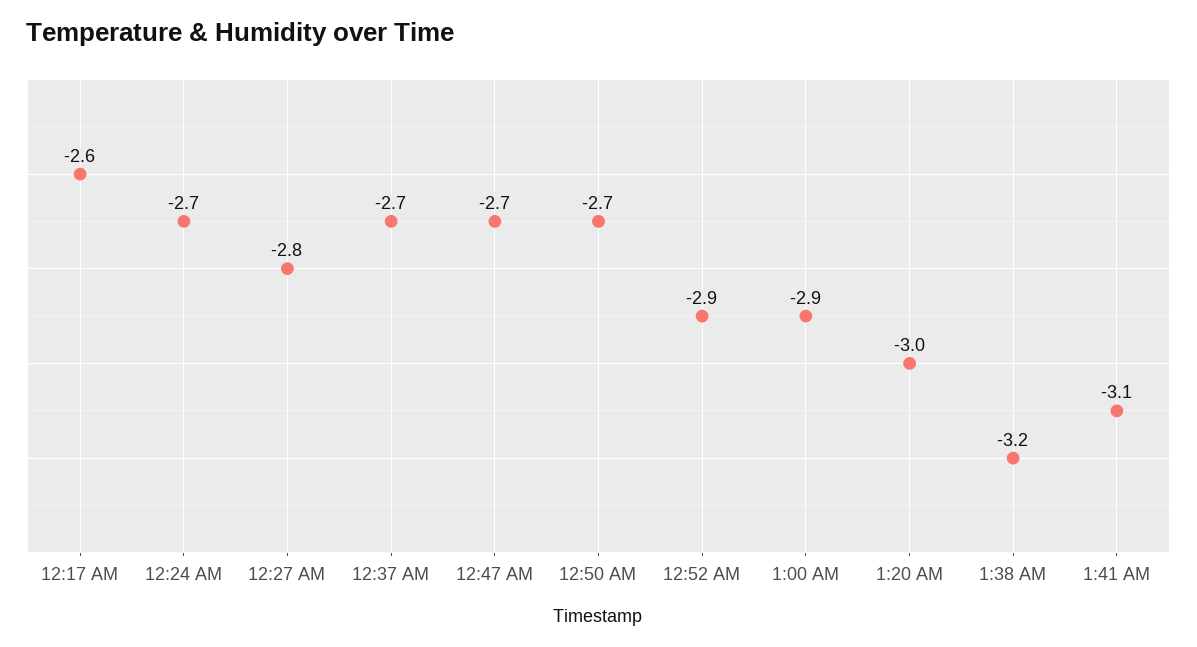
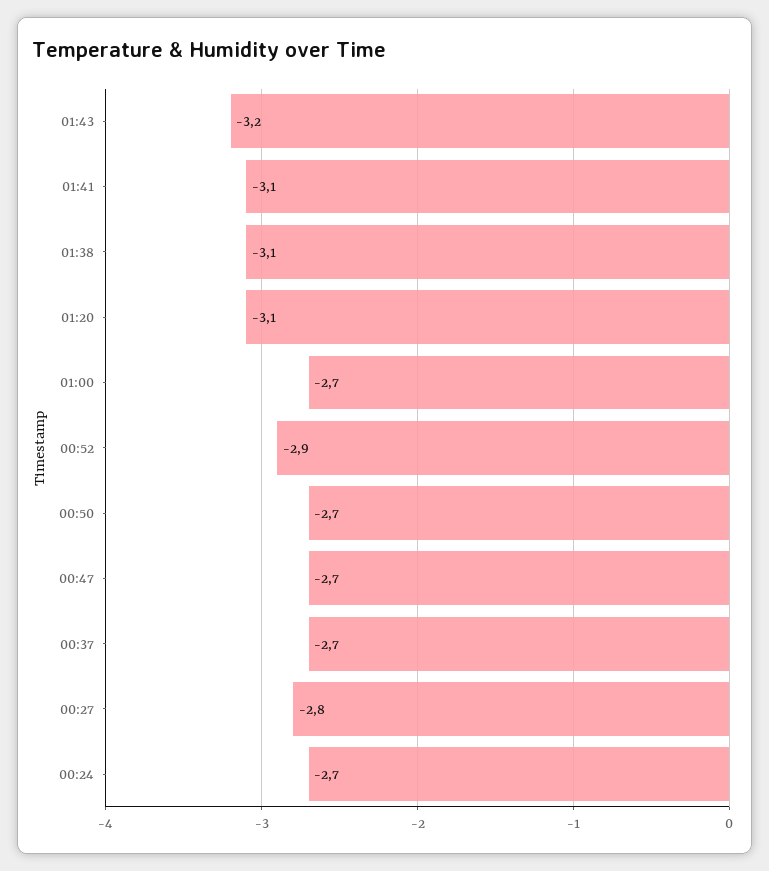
12:17 AM: -2.6 -> none
1:00 AM: -2.9 -> -2.7
1:20 AM: -3 -> -3.1
1:38 AM: -3.2 -> -3.1
01:43: none -> -3.2

